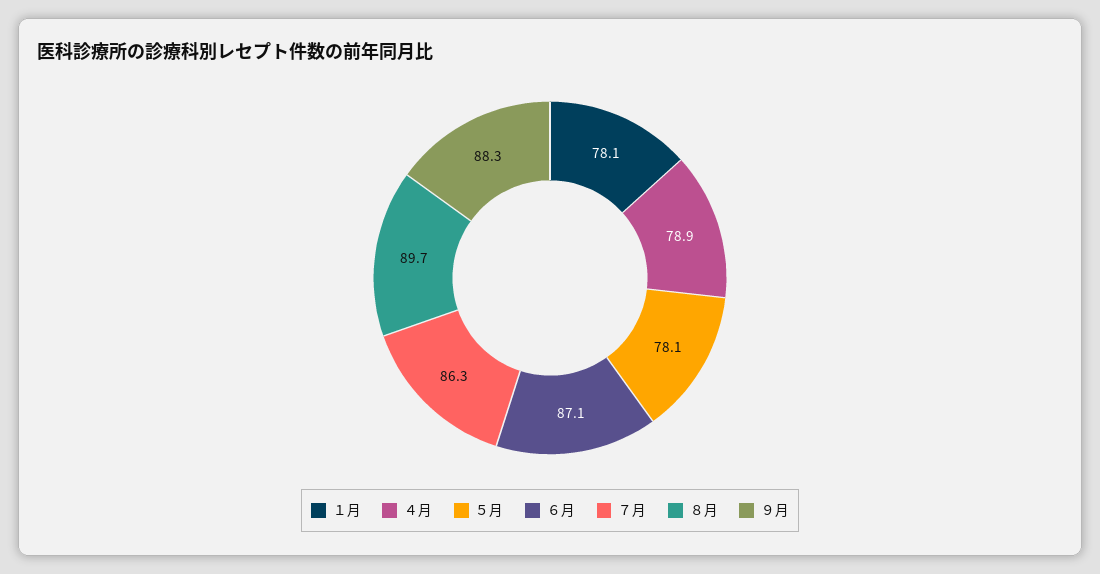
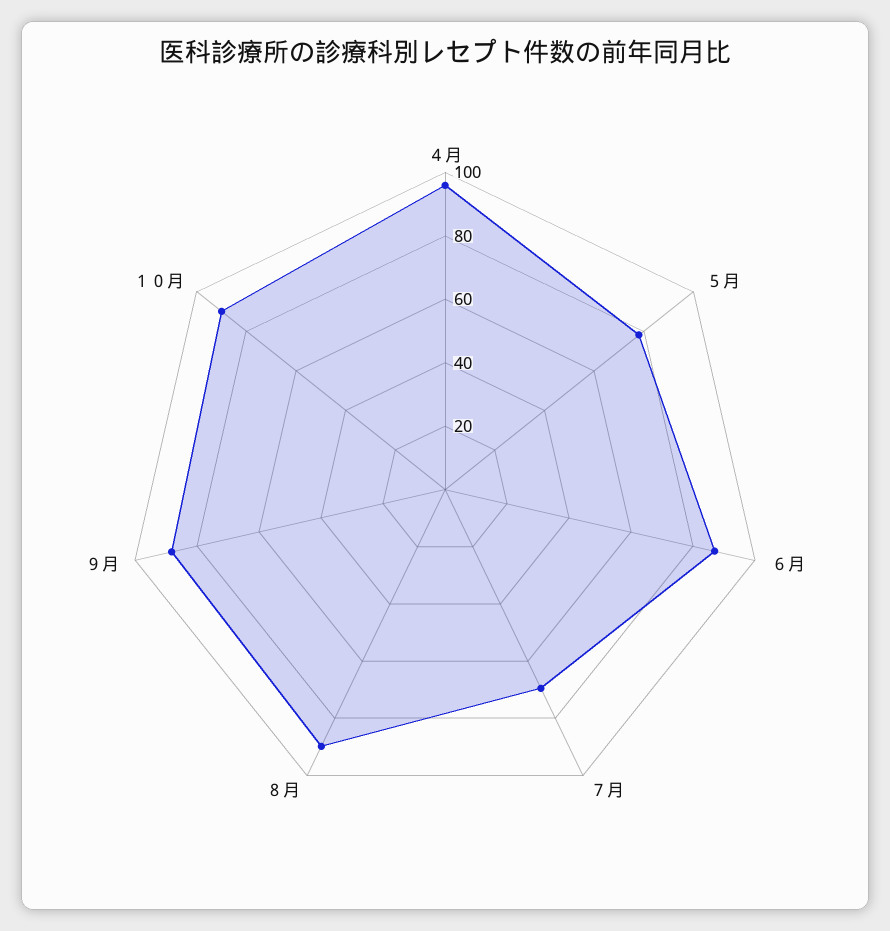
１月: 78.1 -> none
４月: 78.9 -> 95
７月: 86.3 -> 70
１０月: none -> 90

